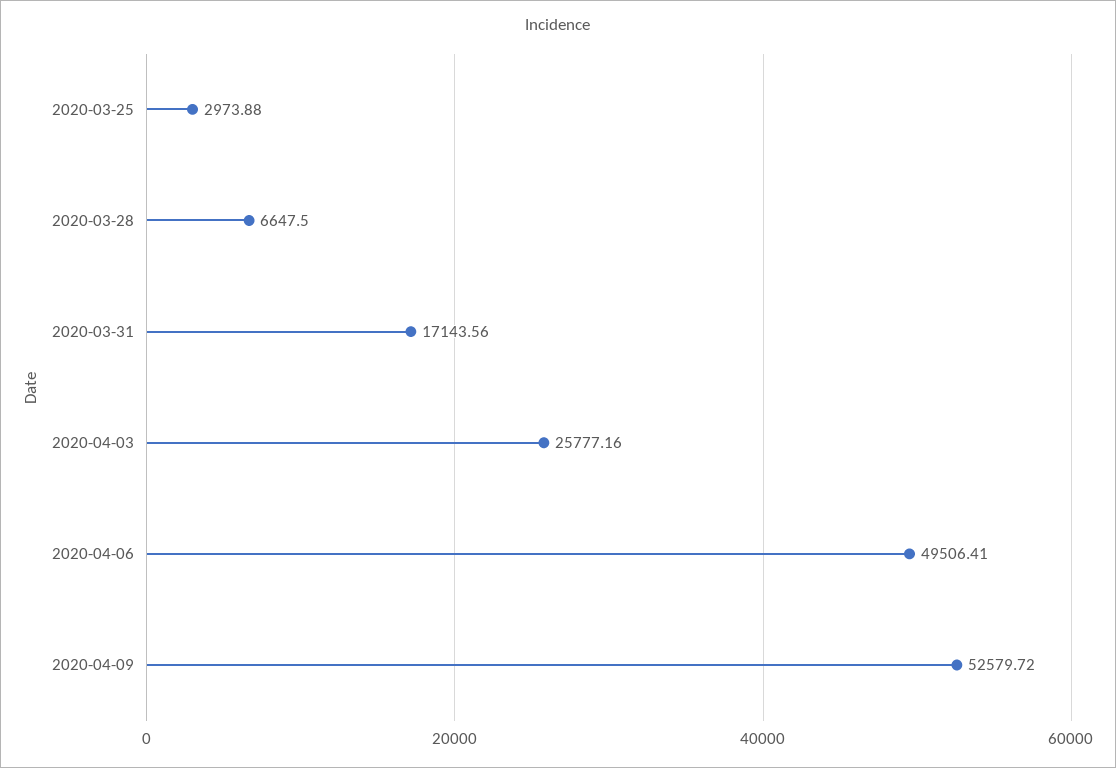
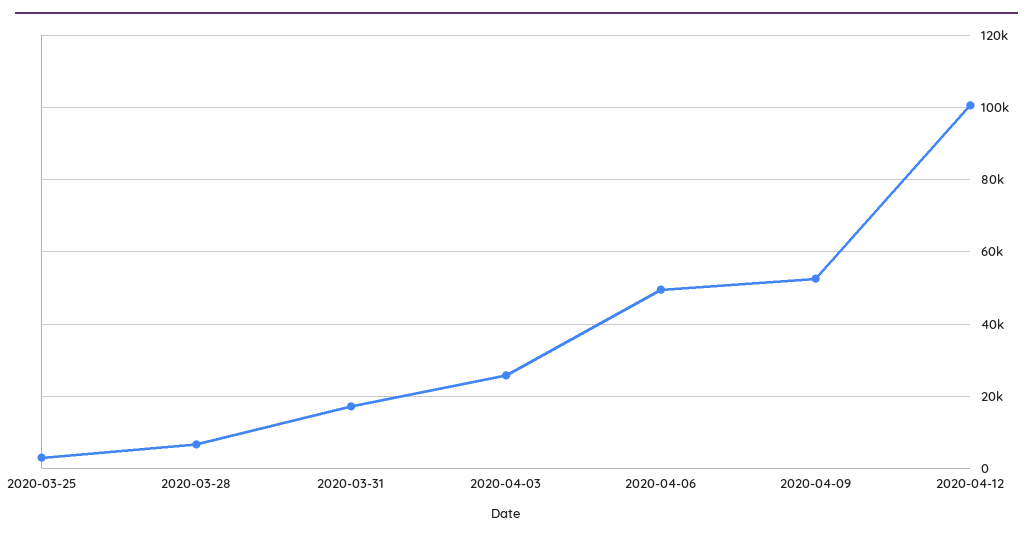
2020-04-12: none -> 100000

